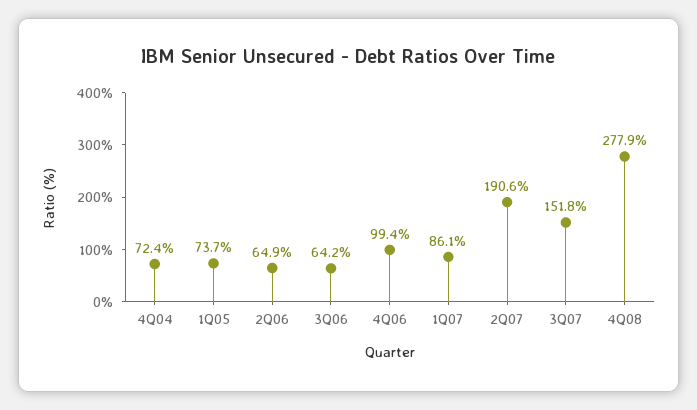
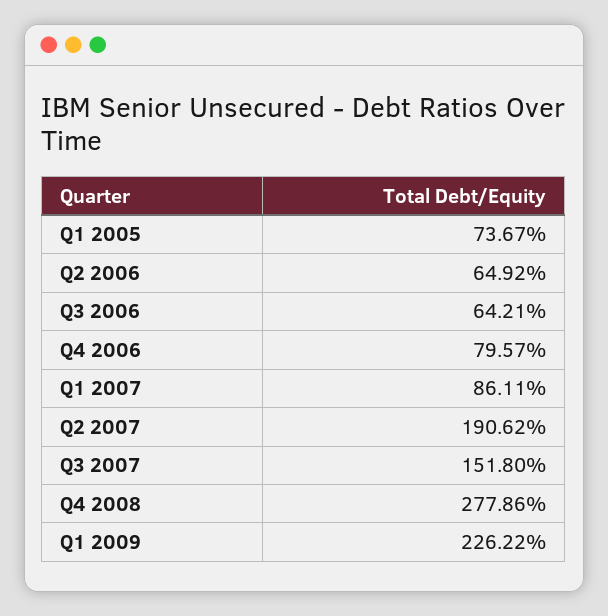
4Q04: 72.4 -> none
4Q06: 99.4 -> 79.57
Q1 2009: none -> 226.22

